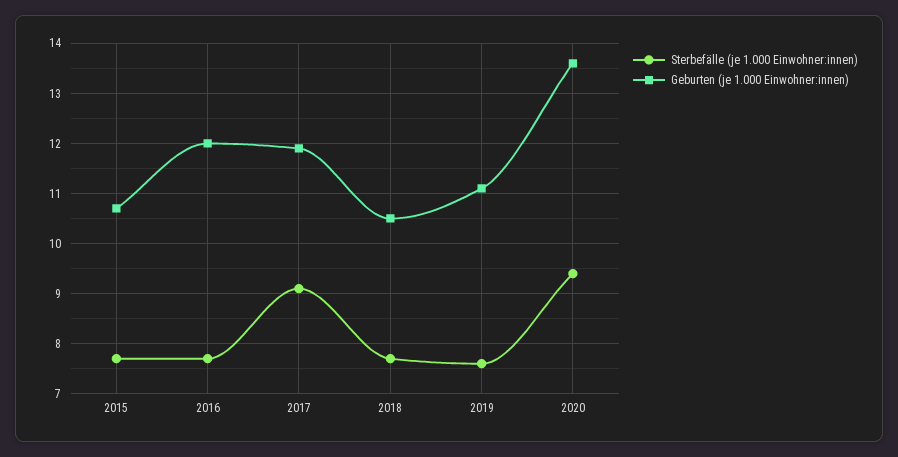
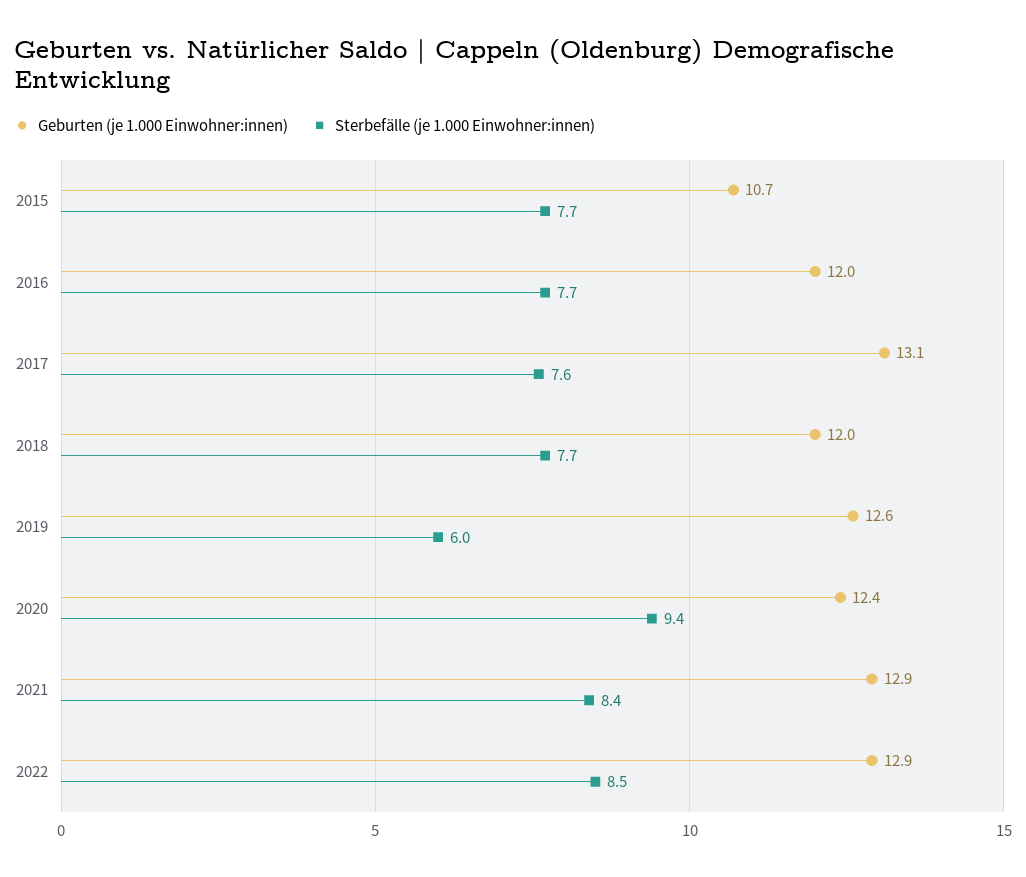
Sterbefälle (je 1.000 Einwohner:innen), 2017: 9 -> 7.6
Geburten (je 1.000 Einwohner:innen), 2017: 12 -> 13.1
Geburten (je 1.000 Einwohner:innen), 2018: 10.5 -> 12
Sterbefälle (je 1.000 Einwohner:innen), 2019: 7.5 -> 6
Geburten (je 1.000 Einwohner:innen), 2019: 11 -> 12.6
Geburten (je 1.000 Einwohner:innen), 2020: 13.5 -> 12.4
Geburten (je 1.000 Einwohner:innen), 2021: none -> 12.9
Sterbefälle (je 1.000 Einwohner:innen), 2021: none -> 8.4
Geburten (je 1.000 Einwohner:innen), 2022: none -> 12.9
Sterbefälle (je 1.000 Einwohner:innen), 2022: none -> 8.5

